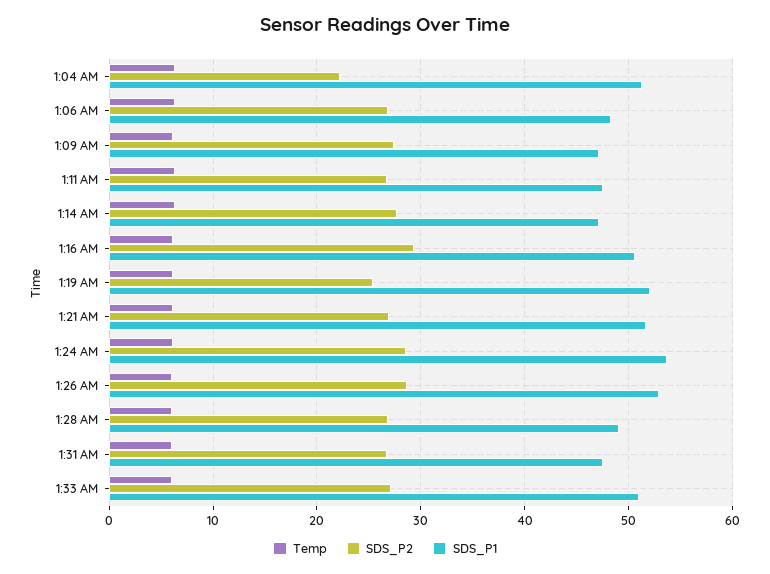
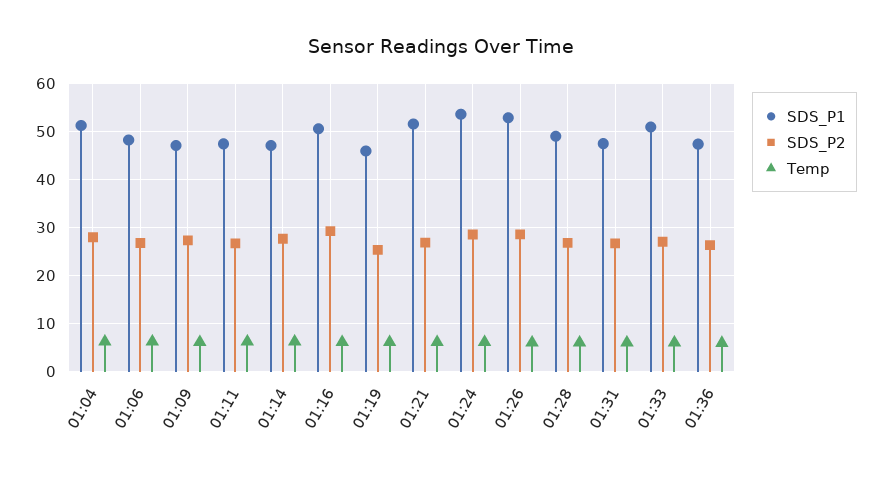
SDS_P2, 1:04 AM: 22 -> 28
SDS_P1, 1:19 AM: 52 -> 46
SDS_P1, 01:36: none -> 48
SDS_P2, 01:36: none -> 26
Temp, 01:36: none -> 6

